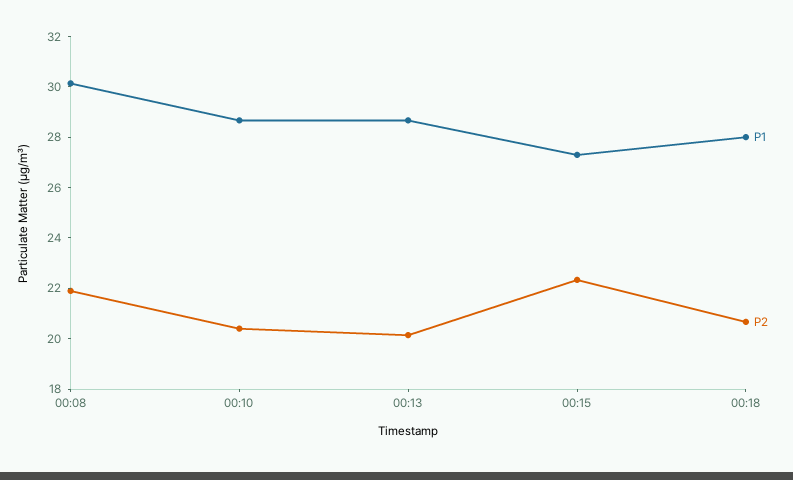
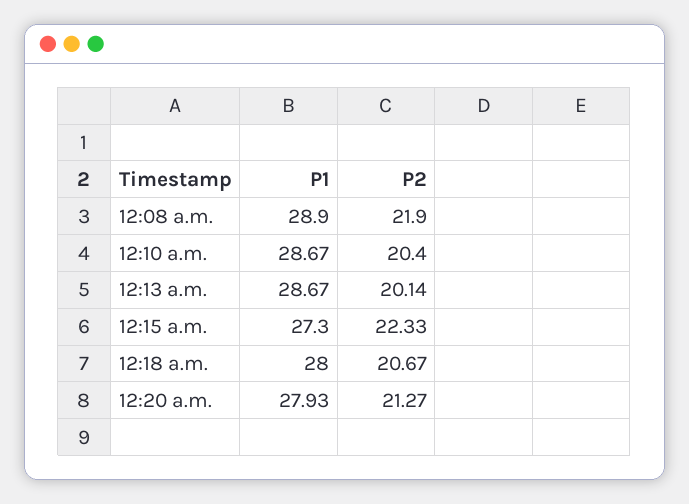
P1, 00:08: 30 -> 28.9
P1, 12:20 a.m.: none -> 27.93
P2, 12:20 a.m.: none -> 21.27

